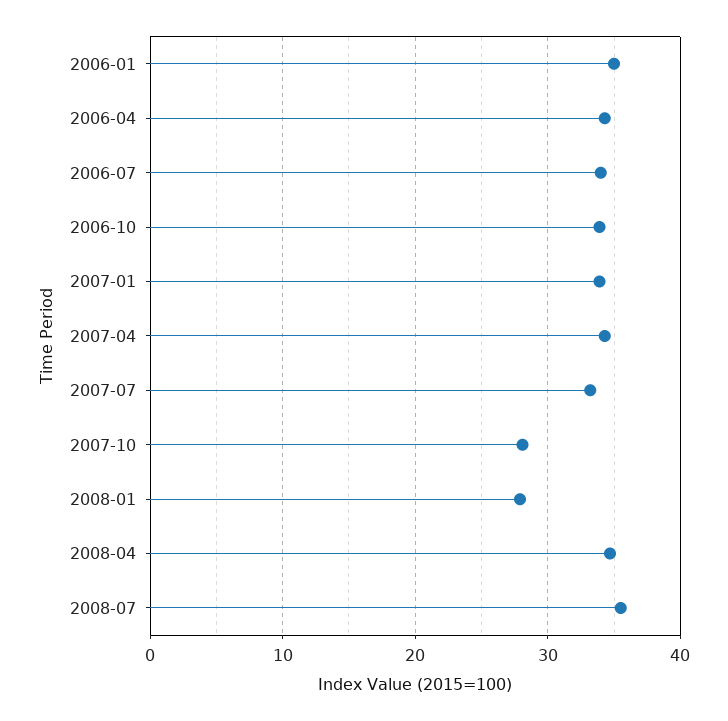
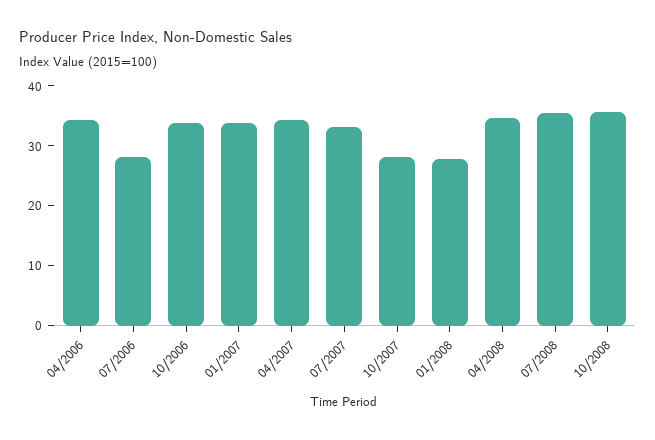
2006-01: 35 -> none
2006-07: 34 -> 28
10/2008: none -> 36

